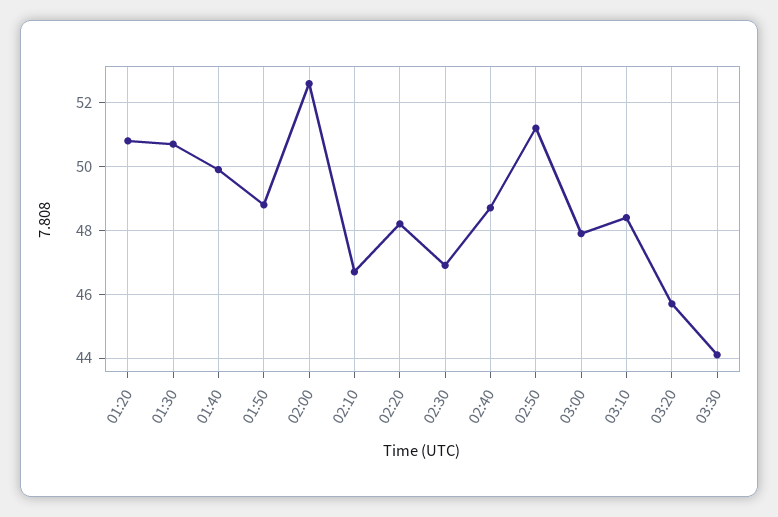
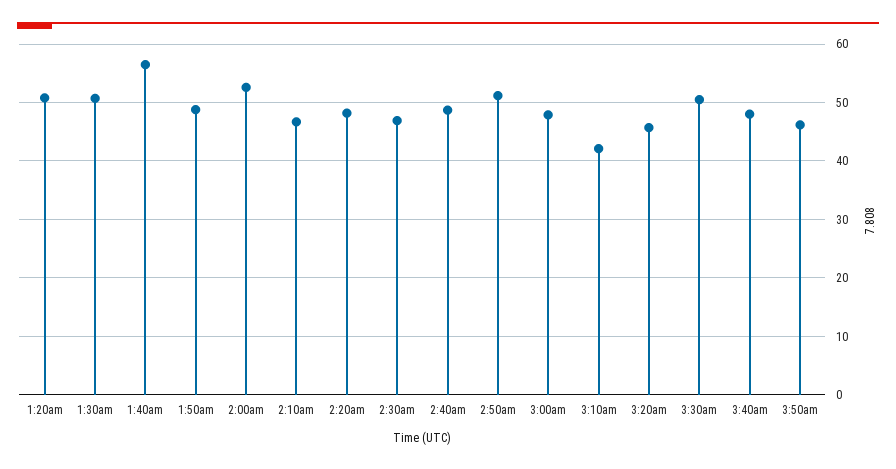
01:40: 50 -> 56
03:10: 48.5 -> 42
03:30: 44 -> 50
3:40am: none -> 48
3:50am: none -> 46

